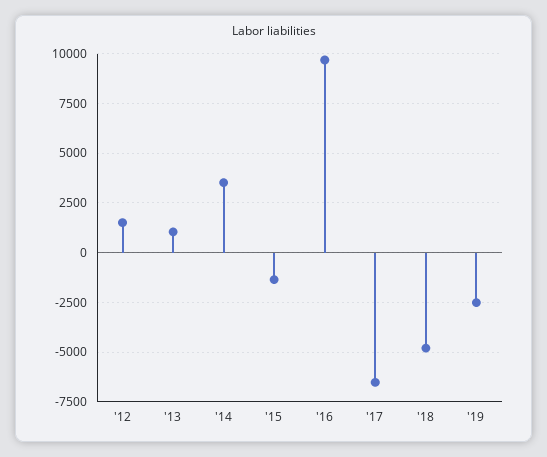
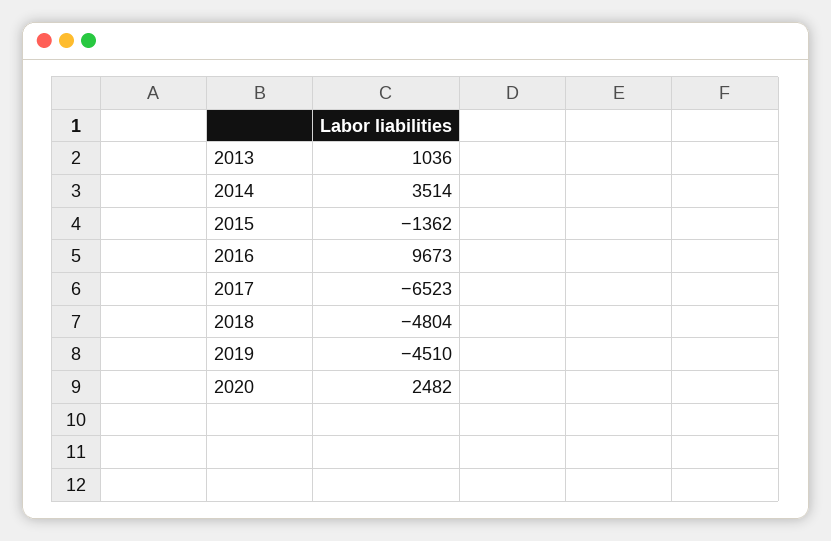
'12: 1500 -> none
'19: -2500 -> -4510
2020: none -> 2482

